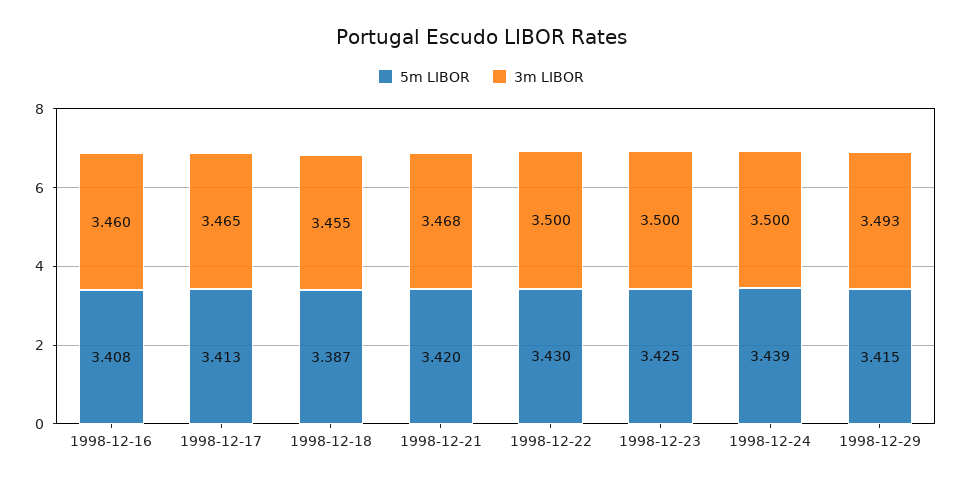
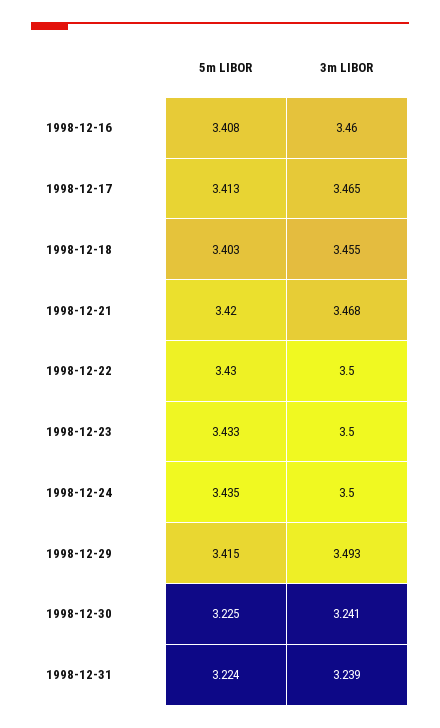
5m LIBOR, 1998-12-18: 3.387 -> 3.403
5m LIBOR, 1998-12-23: 3.425 -> 3.433
5m LIBOR, 1998-12-24: 3.439 -> 3.435
5m LIBOR, 1998-12-30: none -> 3.225
3m LIBOR, 1998-12-30: none -> 3.241
5m LIBOR, 1998-12-31: none -> 3.224
3m LIBOR, 1998-12-31: none -> 3.239

